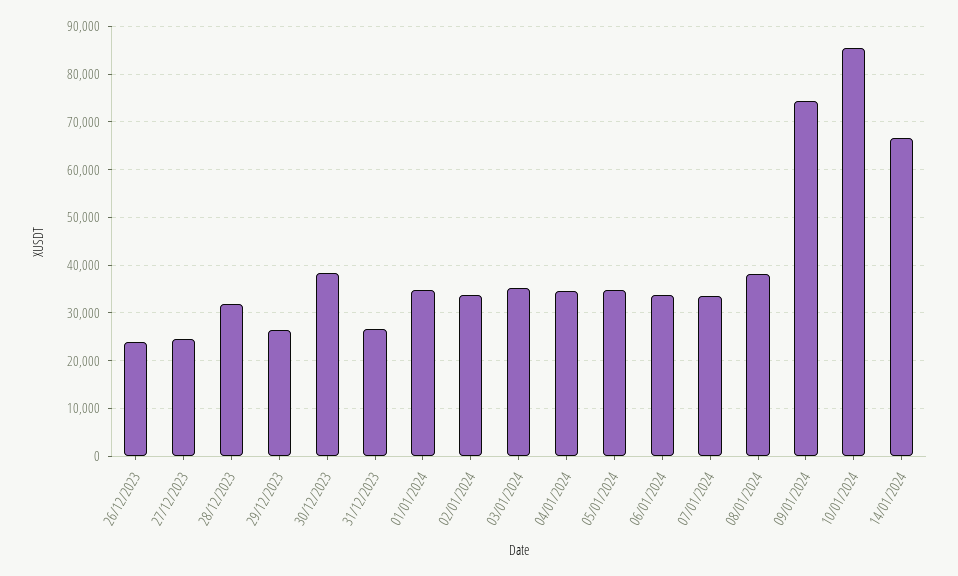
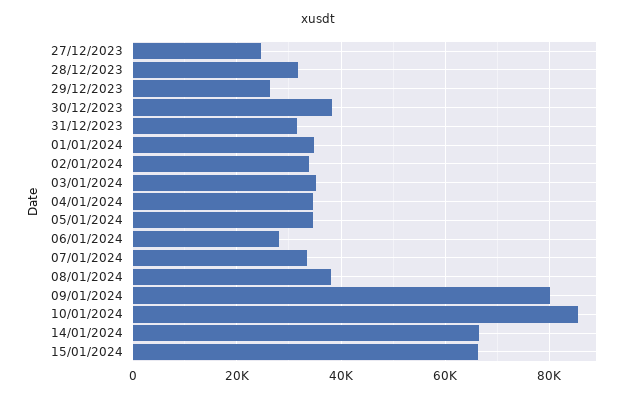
26/12/2023: 24000 -> none
31/12/2023: 26000 -> 32000
06/01/2024: 34000 -> 28000
09/01/2024: 74000 -> 80000
15/01/2024: none -> 66000

